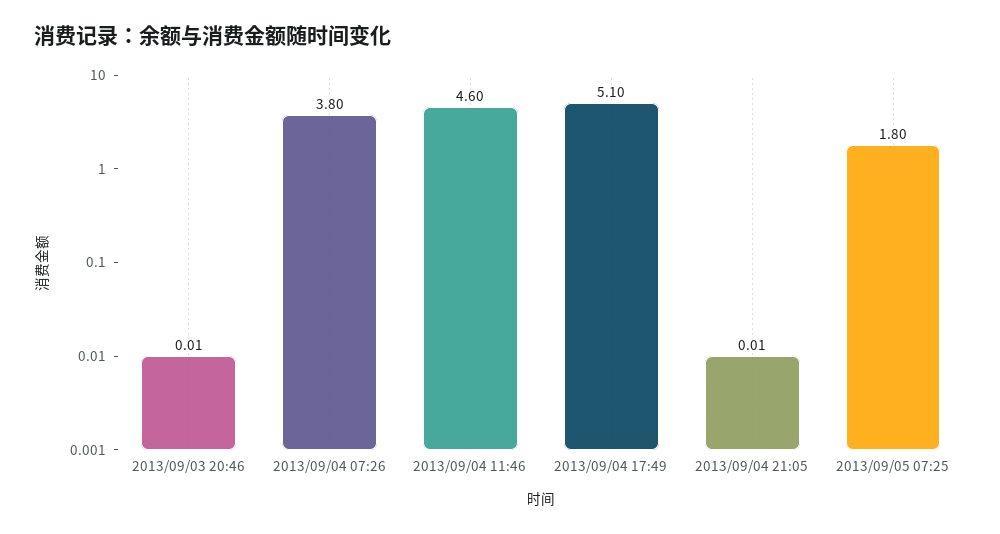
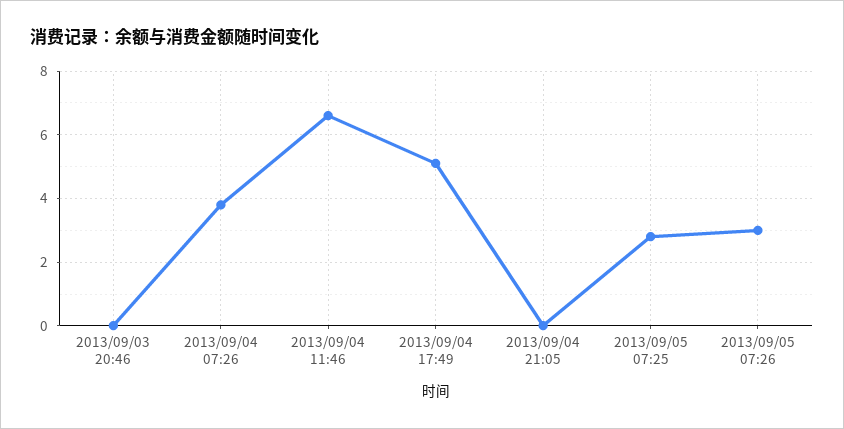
2013/09/04 11:46: 4.6 -> 6.6
2013/09/05 07:25: 1.8 -> 2.8
2013/09/05 07:26: none -> 3

